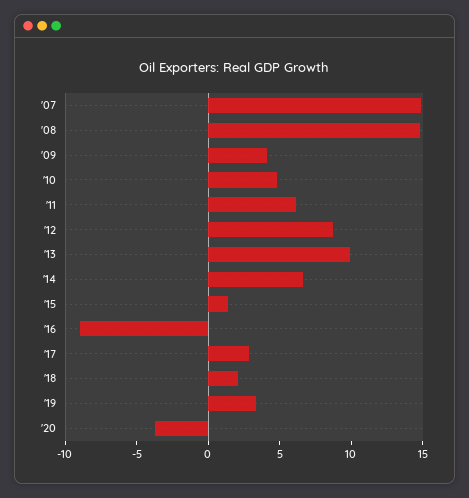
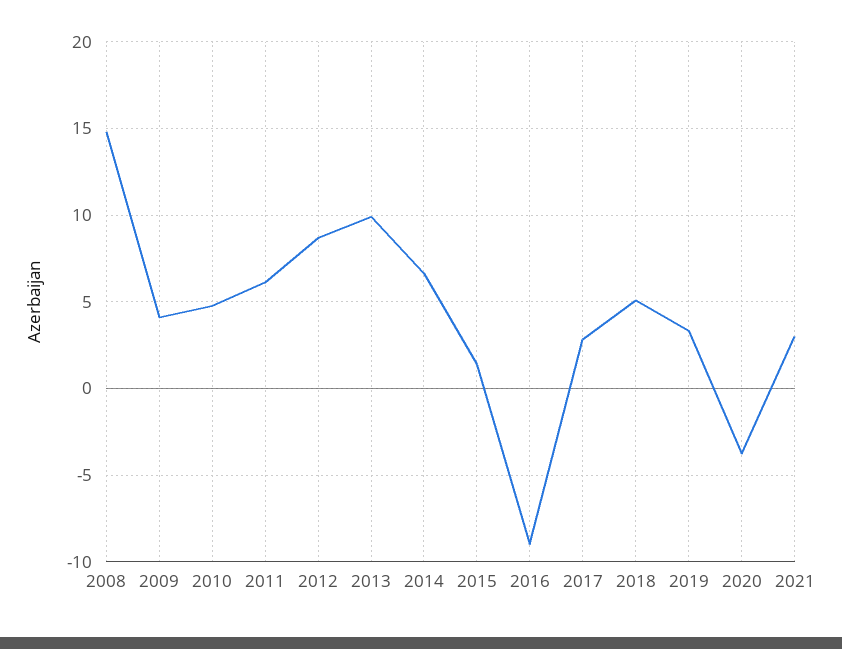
'07: 15 -> none
'18: 2 -> 5
2021: none -> 3

